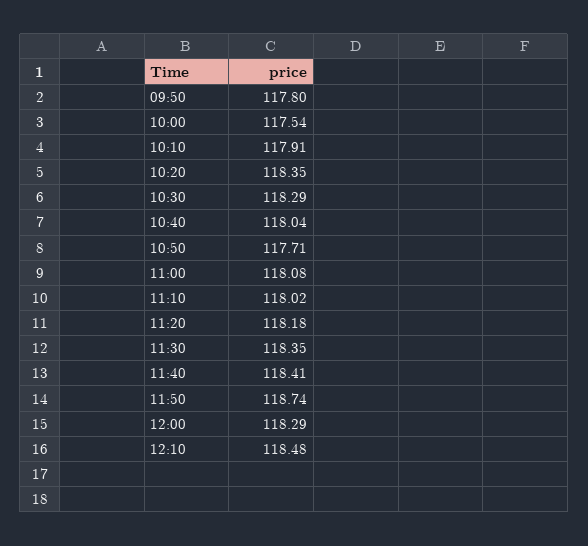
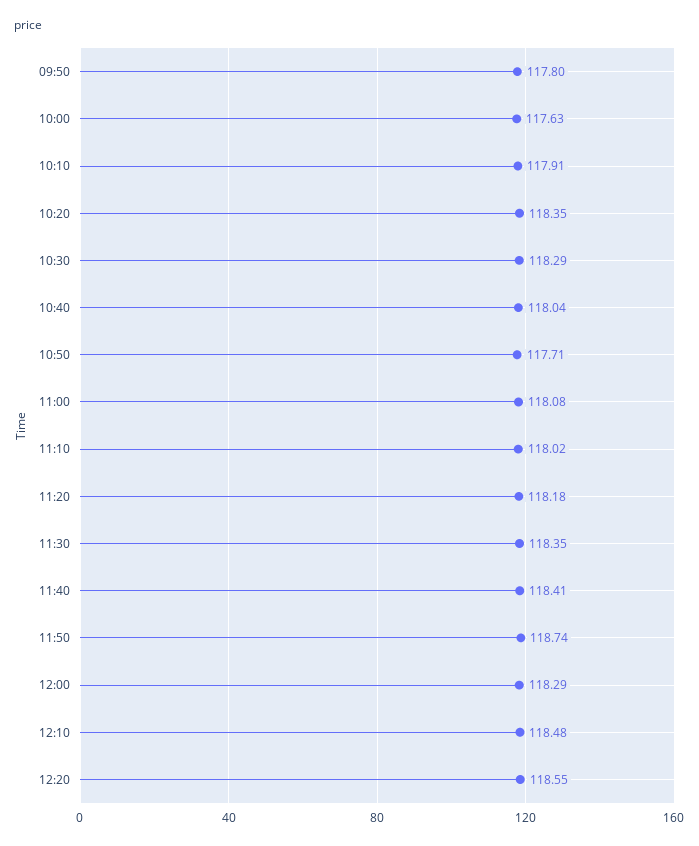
10:00: 117.54 -> 117.63
12:20: none -> 118.55

